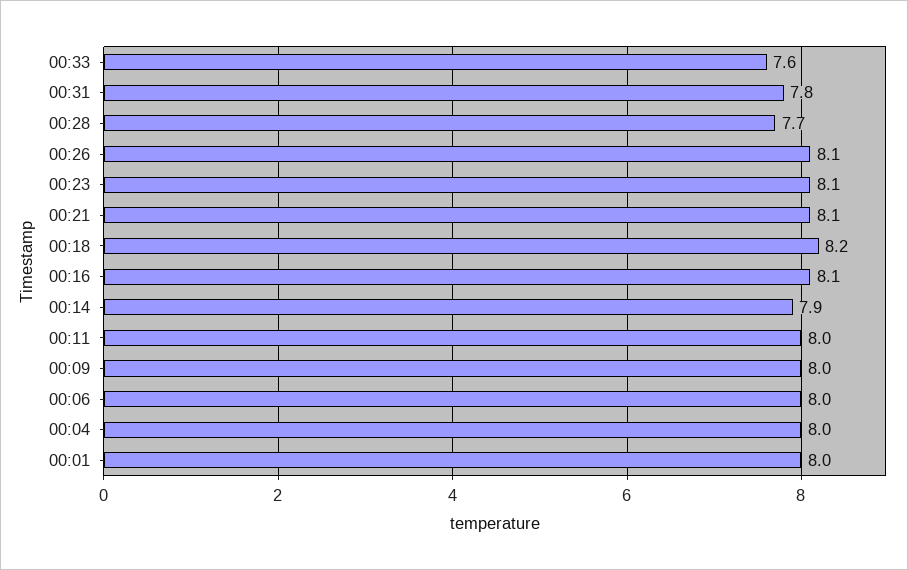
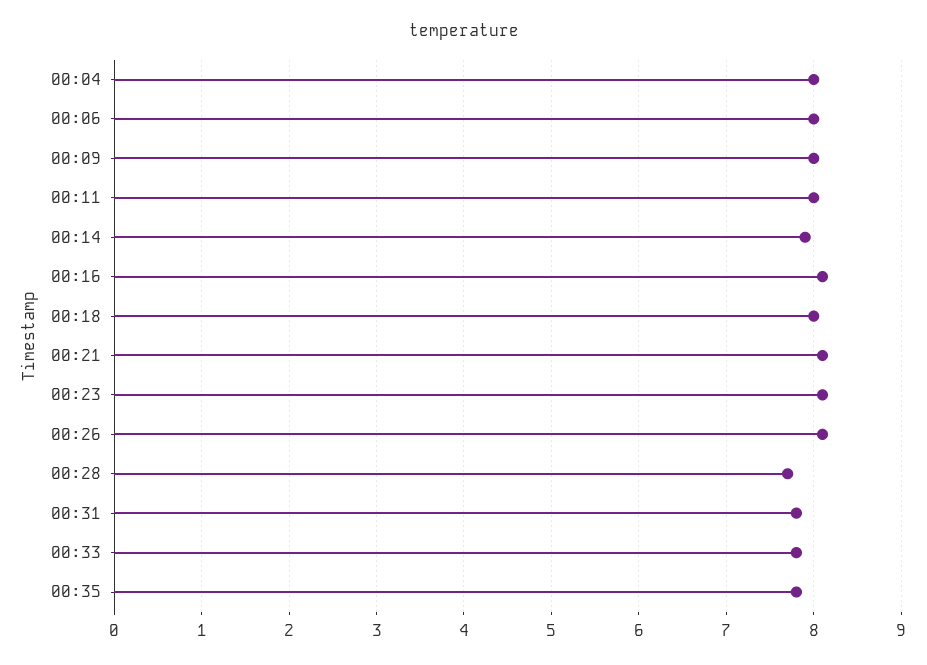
00:33: 7.6 -> 7.8
00:18: 8.2 -> 8
00:01: 8 -> none
00:35: none -> 7.8

